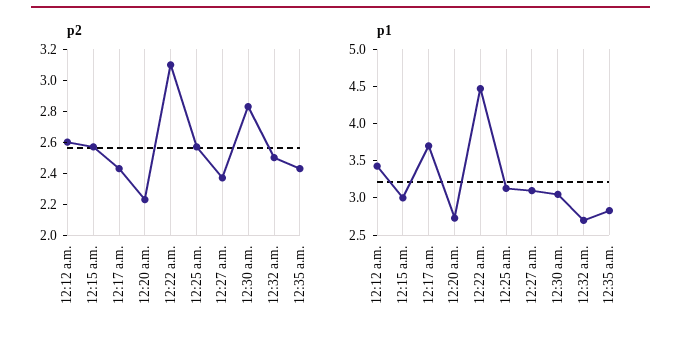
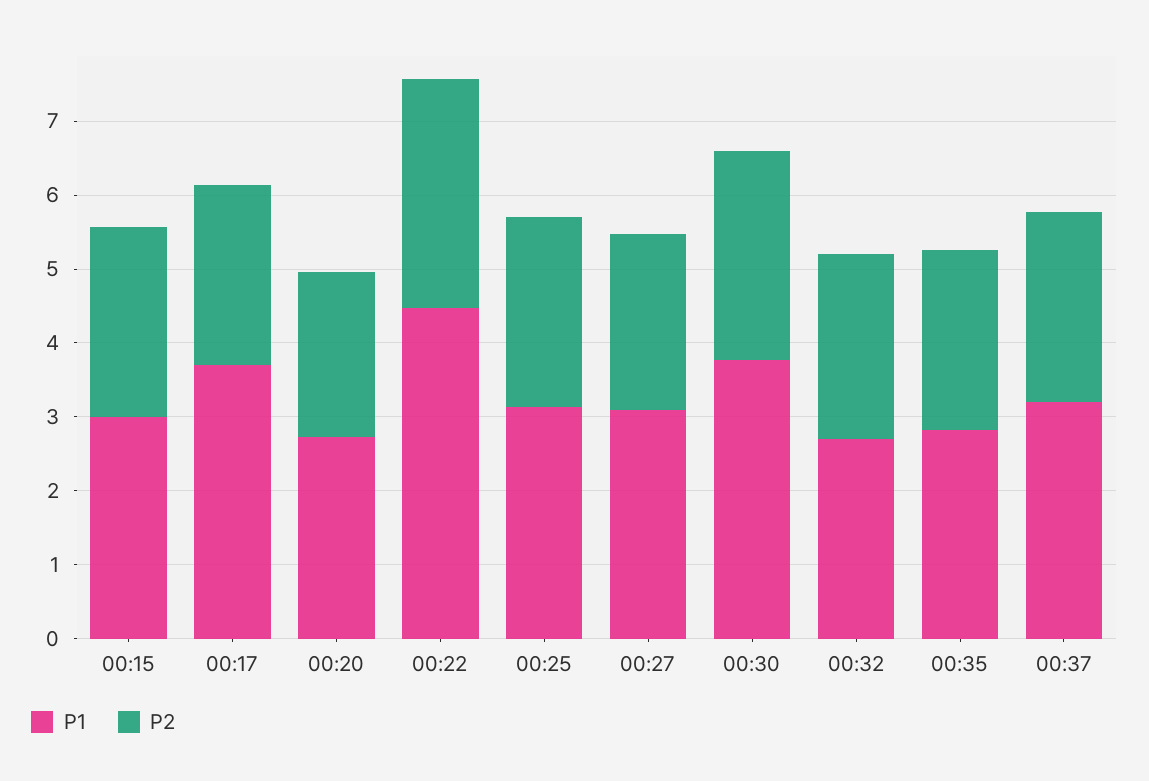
p2, 12:12 a.m.: 2.6 -> none
p1, 12:12 a.m.: 3.5 -> none
p1, 12:30 a.m.: 3 -> 3.8
p1, 00:37: none -> 3.2
p2, 00:37: none -> 2.6

